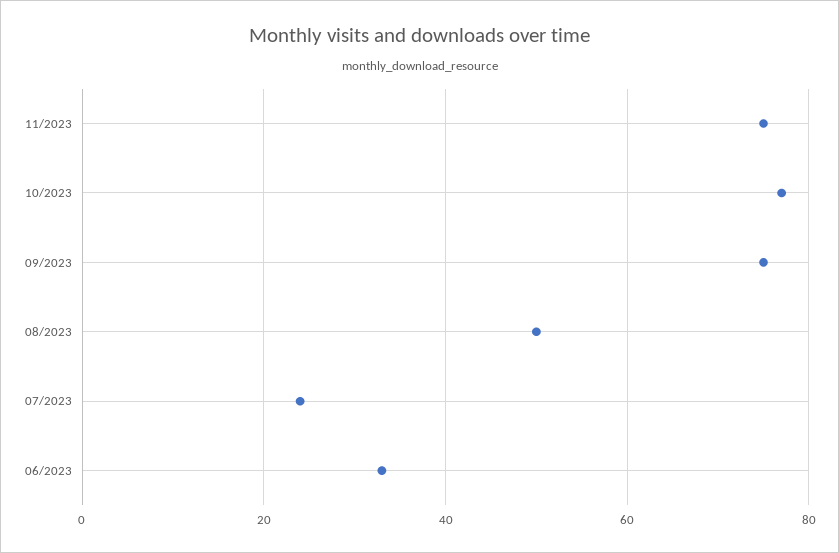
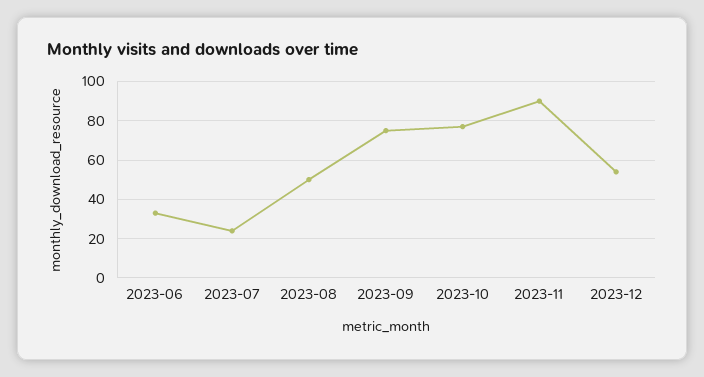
11/2023: 75 -> 90
2023-12: none -> 55

